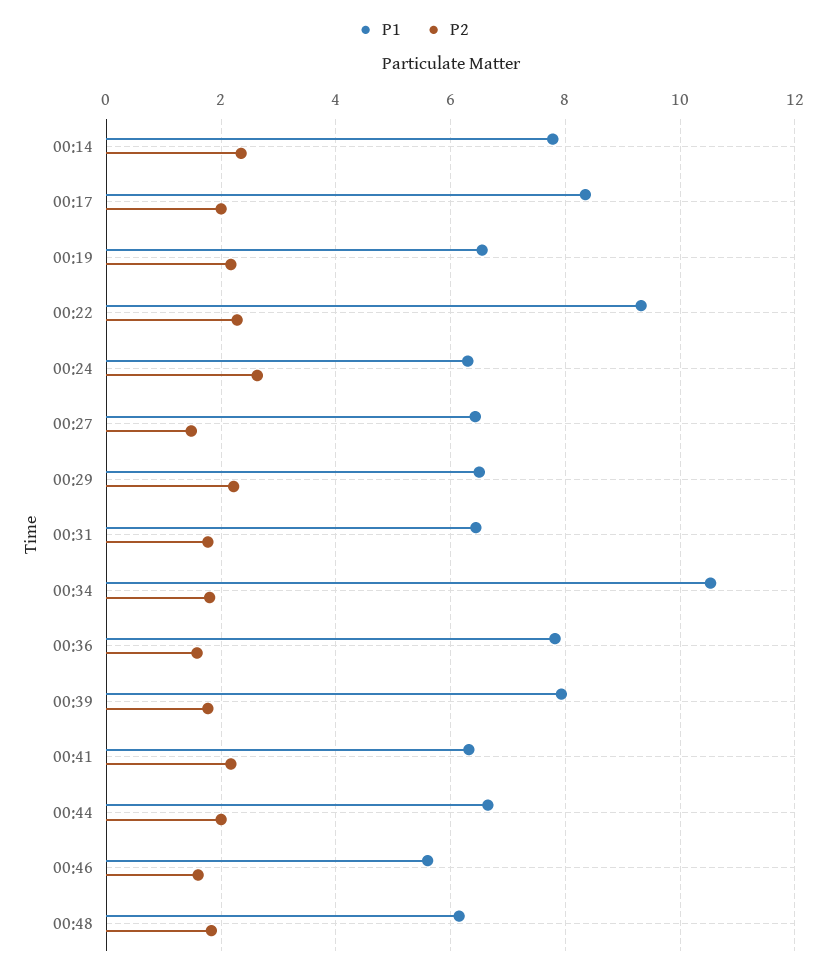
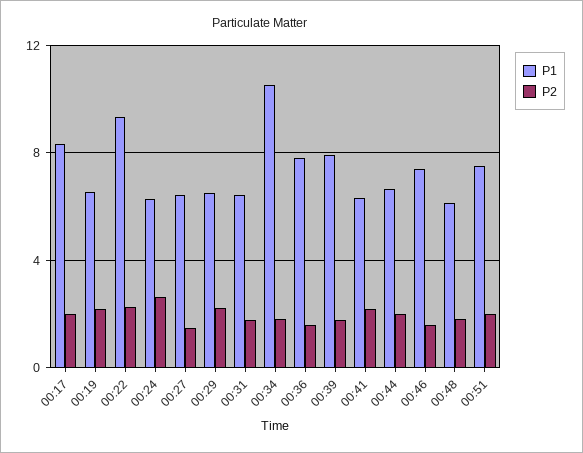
P1, 00:14: 7.8 -> none
P2, 00:14: 2.4 -> none
P1, 00:46: 5.6 -> 7.5
P1, 00:51: none -> 7.5
P2, 00:51: none -> 2

